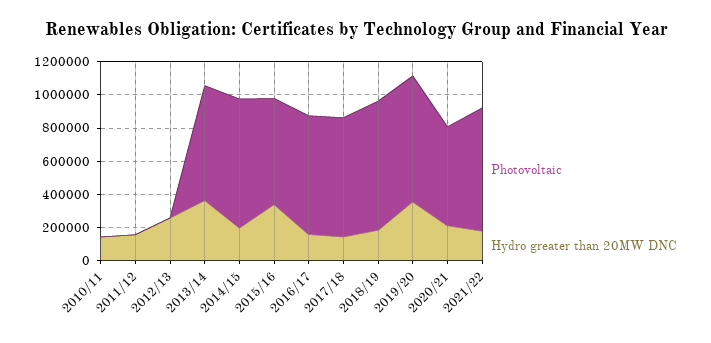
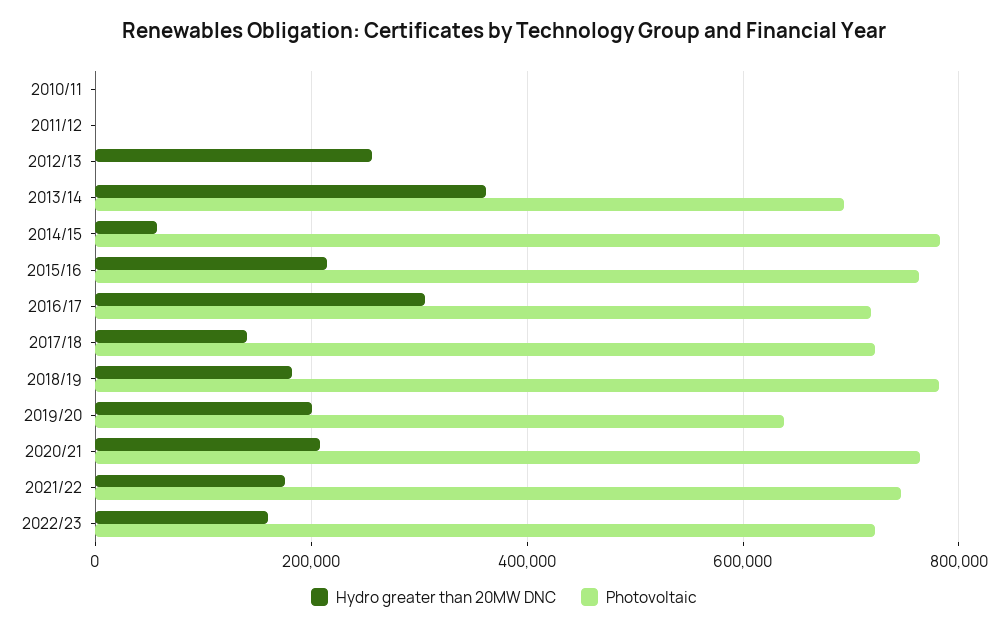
Hydro greater than 20MW DNC, 2010/11: 150000 -> 0
Hydro greater than 20MW DNC, 2011/12: 150000 -> 0
Hydro greater than 20MW DNC, 2014/15: 200000 -> 60000
Photovoltaic, 2015/16: 650000 -> 760000
Hydro greater than 20MW DNC, 2015/16: 350000 -> 220000
Hydro greater than 20MW DNC, 2016/17: 150000 -> 300000
Photovoltaic, 2019/20: 750000 -> 640000
Hydro greater than 20MW DNC, 2019/20: 350000 -> 200000
Photovoltaic, 2020/21: 600000 -> 760000
Hydro greater than 20MW DNC, 2022/23: none -> 160000
Photovoltaic, 2022/23: none -> 720000

